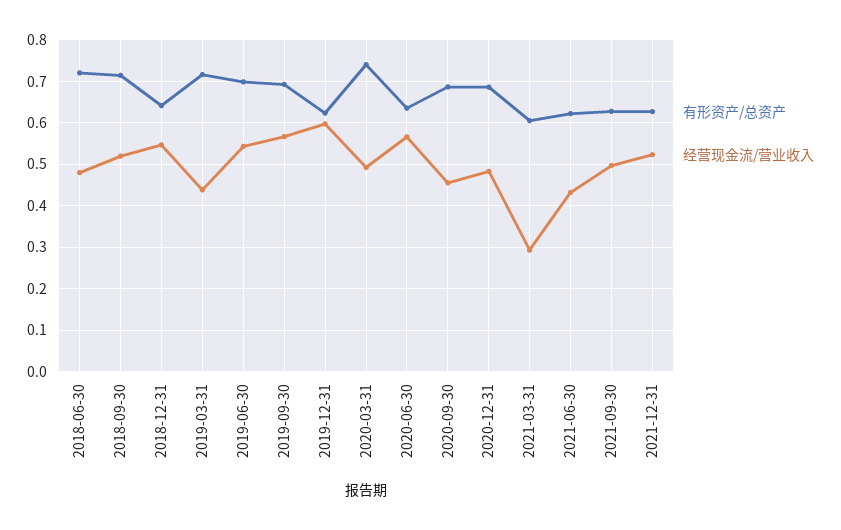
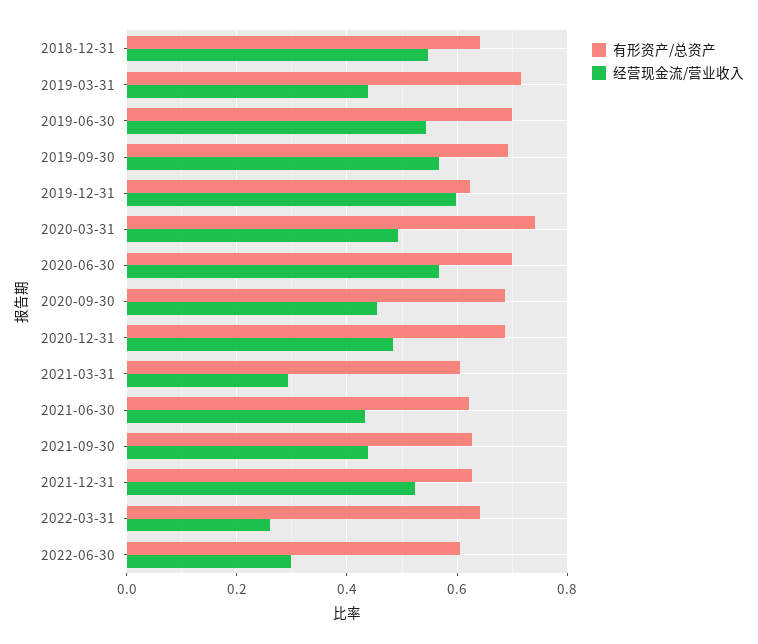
有形资产/总资产, 2018-06-30: 0.72 -> none
经营现金流/营业收入, 2018-06-30: 0.48 -> none
有形资产/总资产, 2018-09-30: 0.72 -> none
经营现金流/营业收入, 2018-09-30: 0.52 -> none
有形资产/总资产, 2020-06-30: 0.64 -> 0.7
经营现金流/营业收入, 2021-09-30: 0.5 -> 0.44
有形资产/总资产, 2022-03-31: none -> 0.64
经营现金流/营业收入, 2022-03-31: none -> 0.26
有形资产/总资产, 2022-06-30: none -> 0.6
经营现金流/营业收入, 2022-06-30: none -> 0.3

